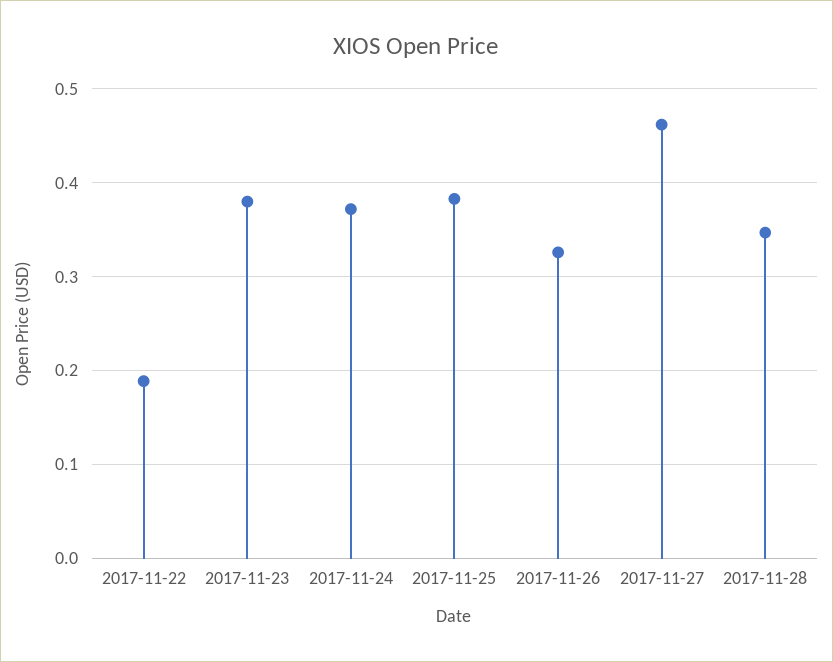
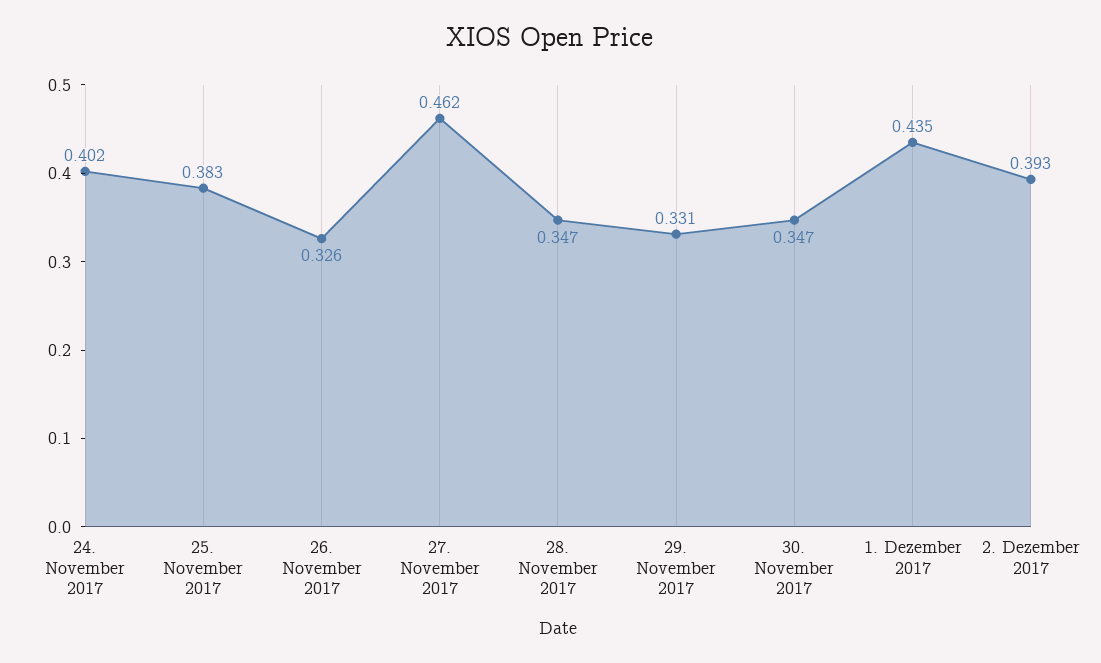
2017-11-22: 0.19 -> none
2017-11-23: 0.38 -> none
2017-11-24: 0.37 -> 0.402
29. November 2017: none -> 0.331
30. November 2017: none -> 0.347
1. Dezember 2017: none -> 0.435
2. Dezember 2017: none -> 0.393

